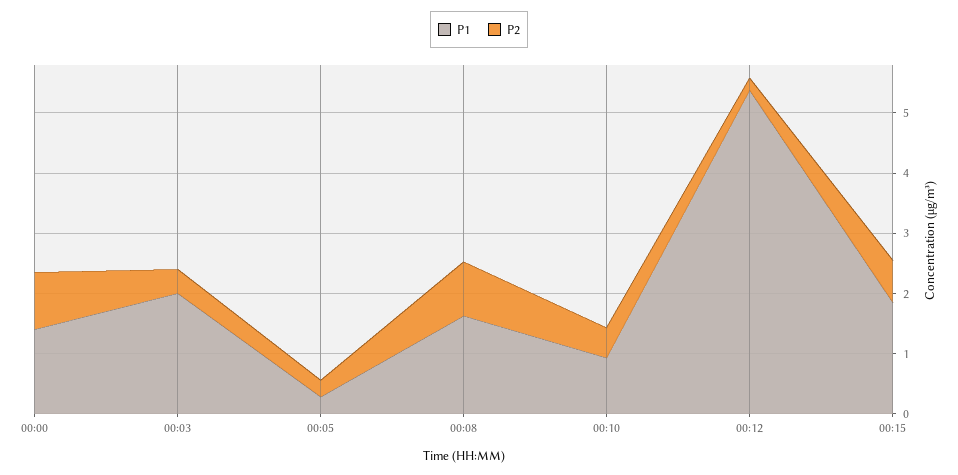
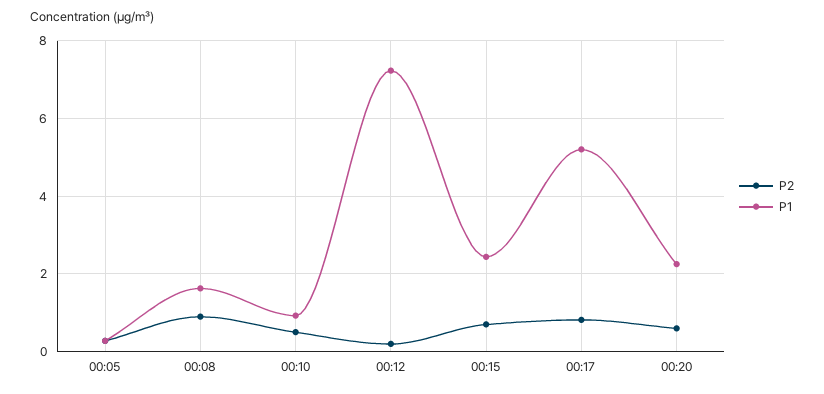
P1, 00:00: 1.4 -> none
P2, 00:00: 1 -> none
P1, 00:03: 2 -> none
P2, 00:03: 0.4 -> none
P1, 00:12: 5.4 -> 7.2
P1, 00:15: 1.8 -> 2.4
P2, 00:17: none -> 0.8
P1, 00:17: none -> 5.2
P2, 00:20: none -> 0.6
P1, 00:20: none -> 2.2

